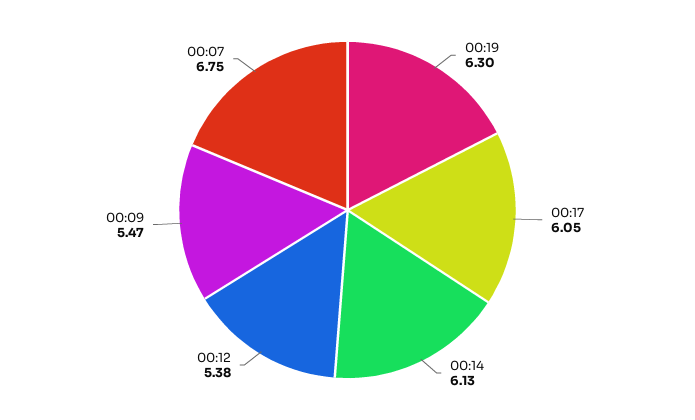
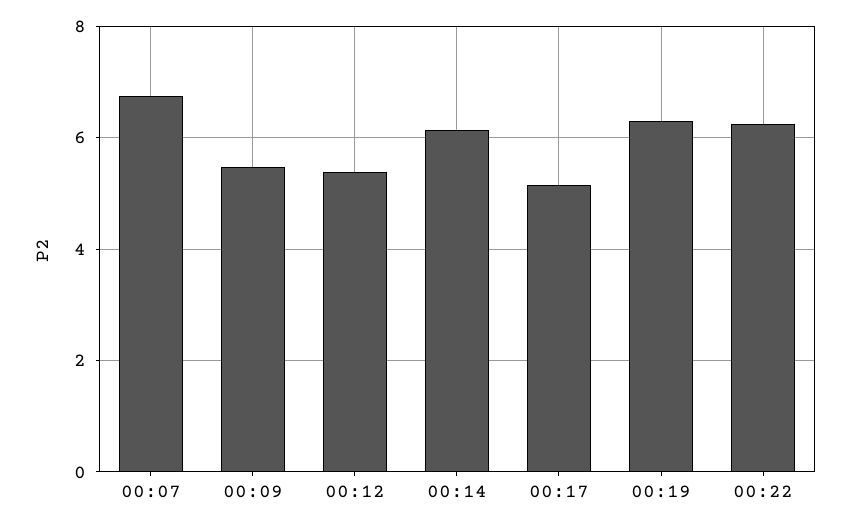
00:17: 6.05 -> 5.2
00:22: none -> 6.2

